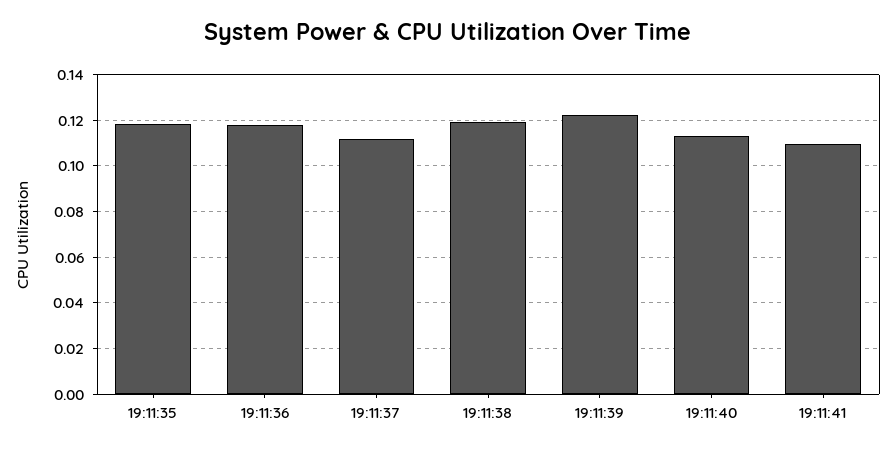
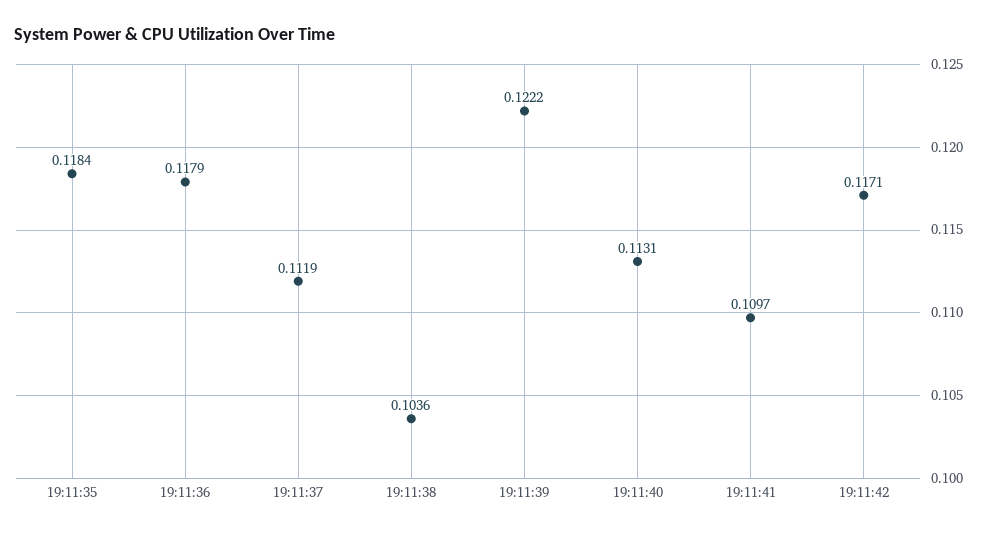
19:11:38: 0.12 -> 0.1036
19:11:42: none -> 0.1171

